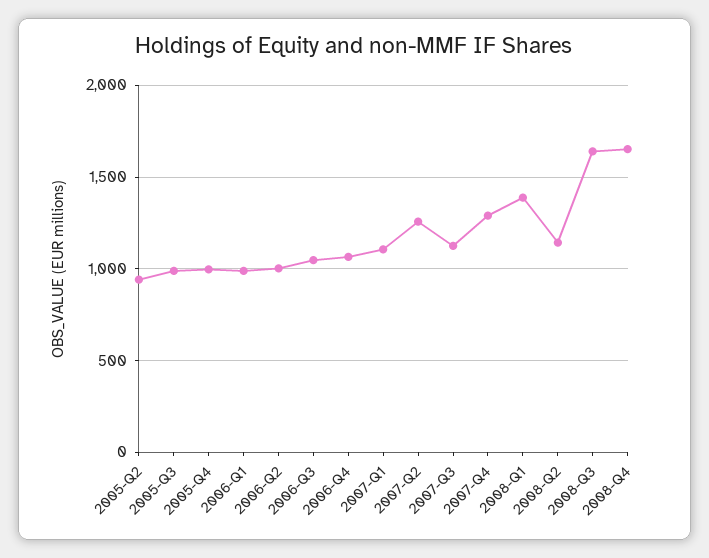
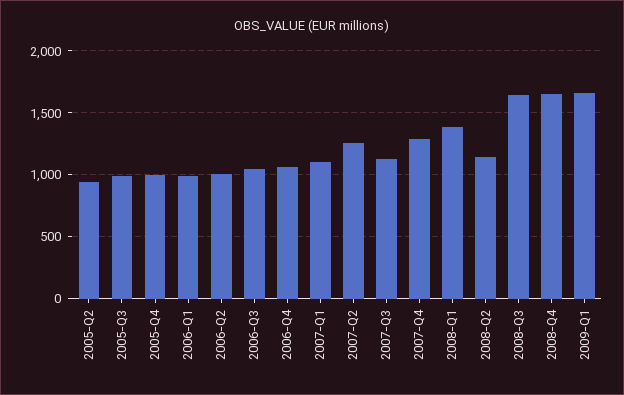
2009-Q1: none -> 1650

